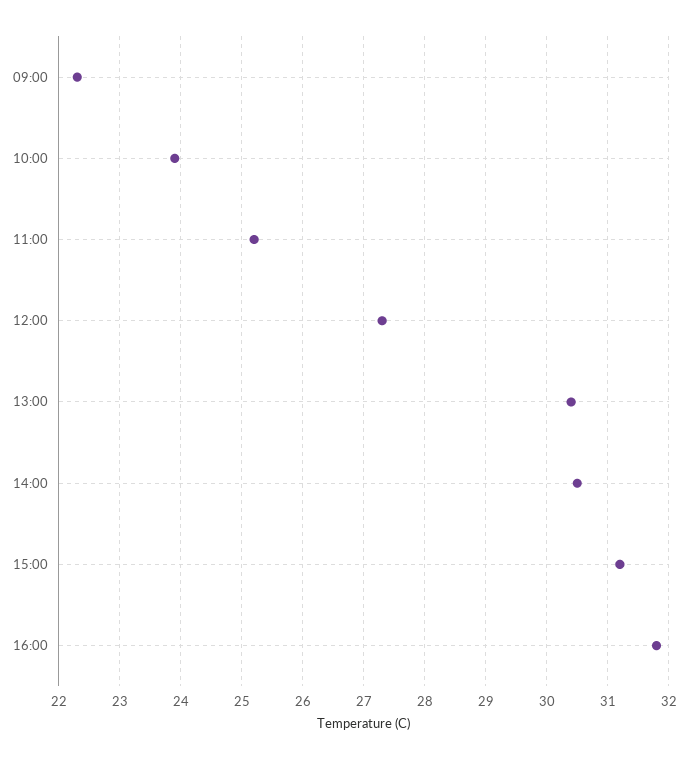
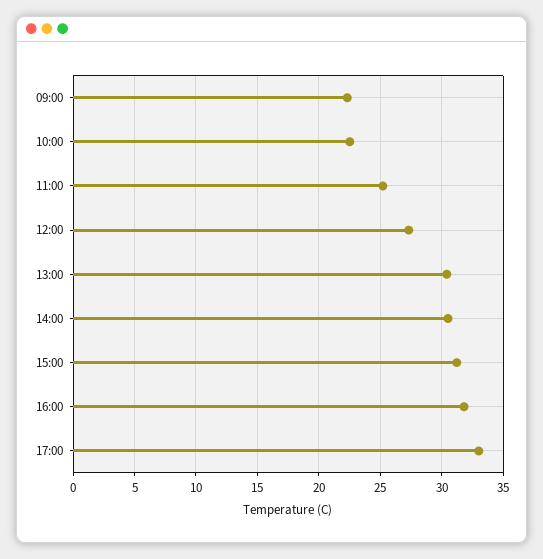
10:00: 23.9 -> 22.5
17:00: none -> 33

